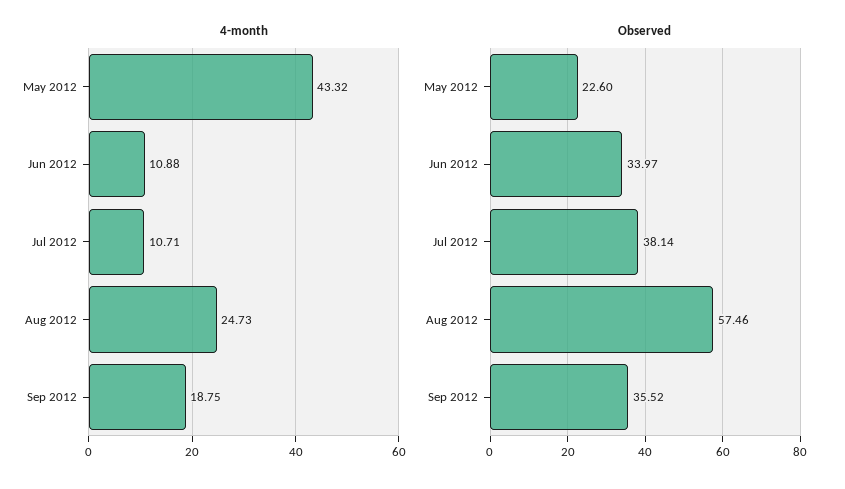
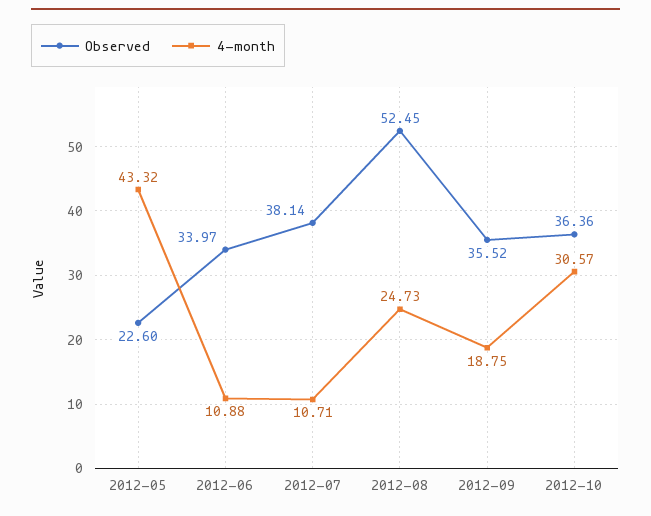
Observed, Aug 2012: 57.46 -> 52.45
Observed, 2012-10: none -> 36.36
4-month, 2012-10: none -> 30.57

